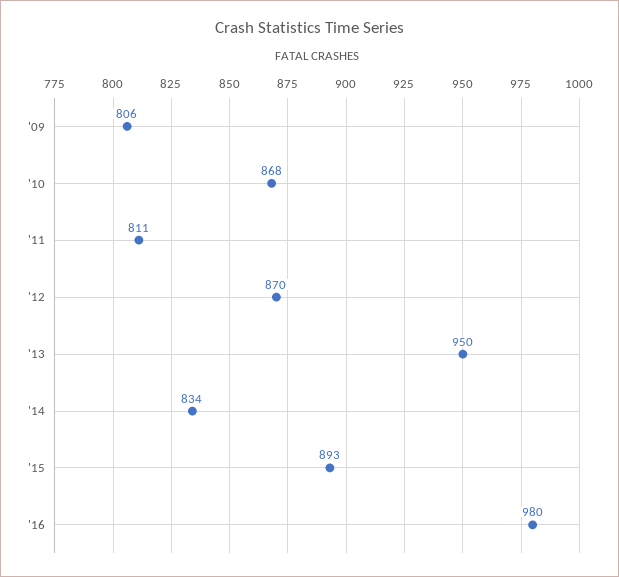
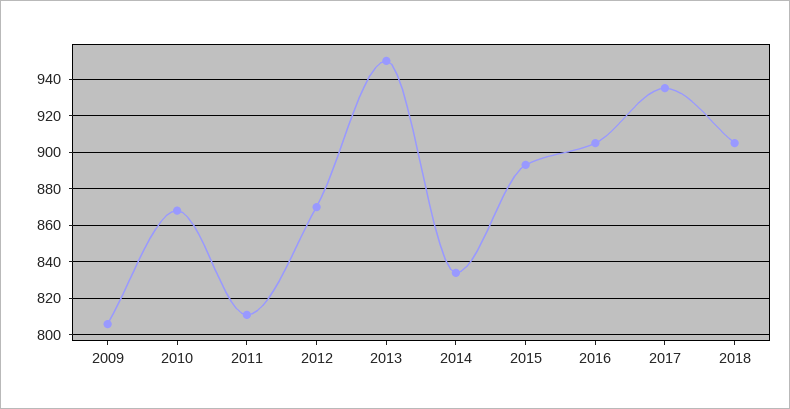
'16: 980 -> 905
2017: none -> 935
2018: none -> 905

